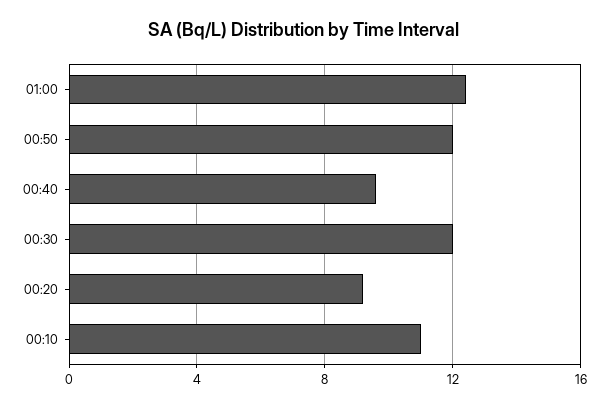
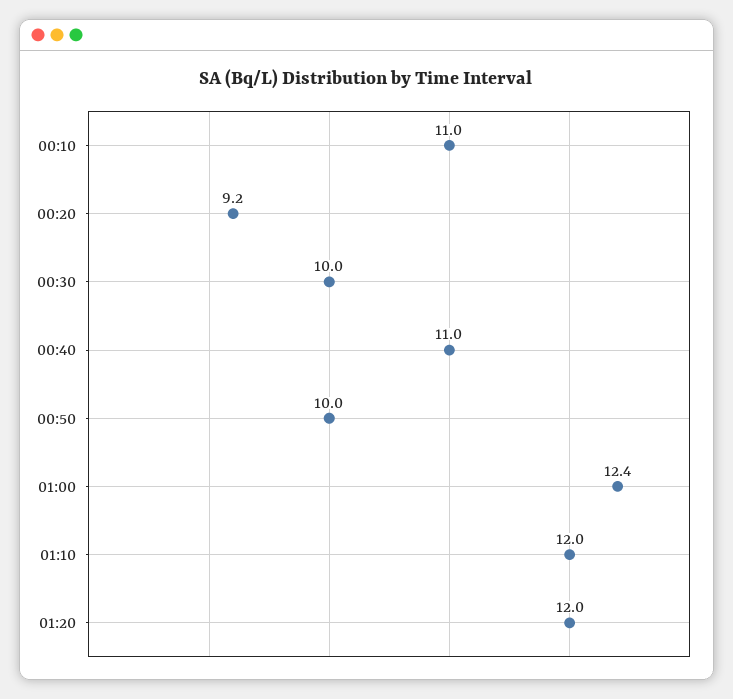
00:50: 12 -> 10
00:40: 9.5 -> 11
00:30: 12 -> 10
01:10: none -> 12
01:20: none -> 12

